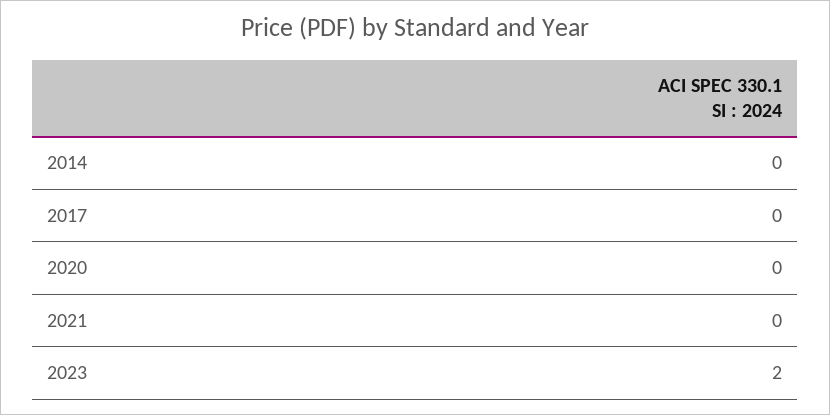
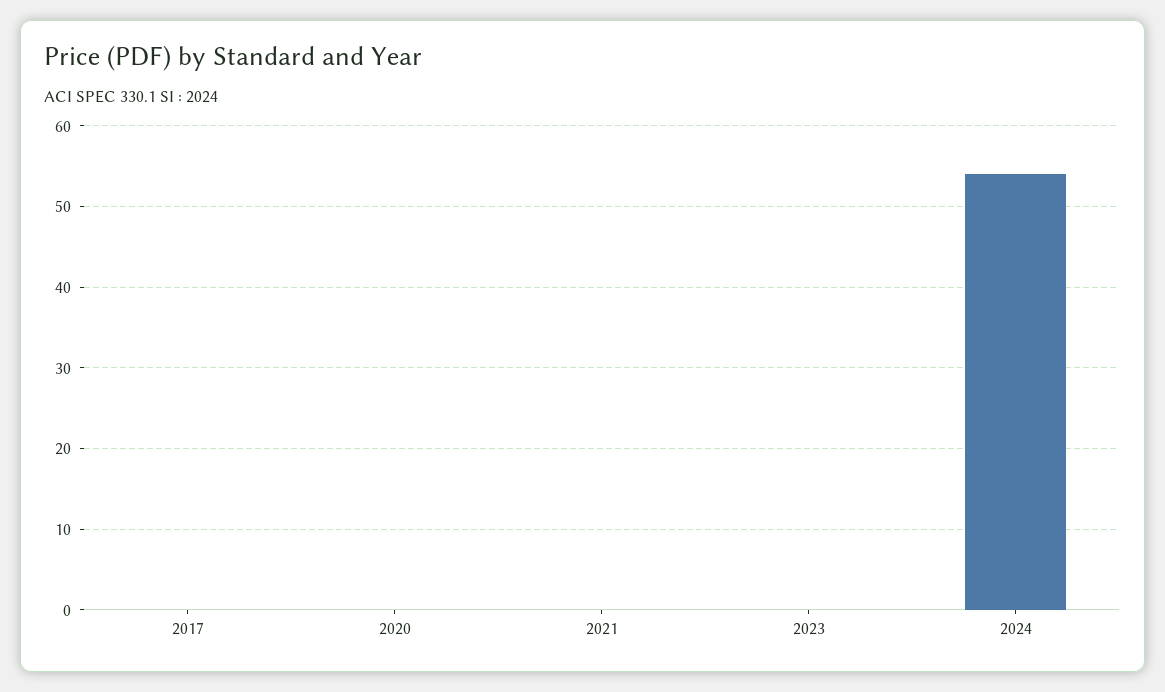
2014: 0 -> none
2023: 2 -> 0
2024: none -> 54

